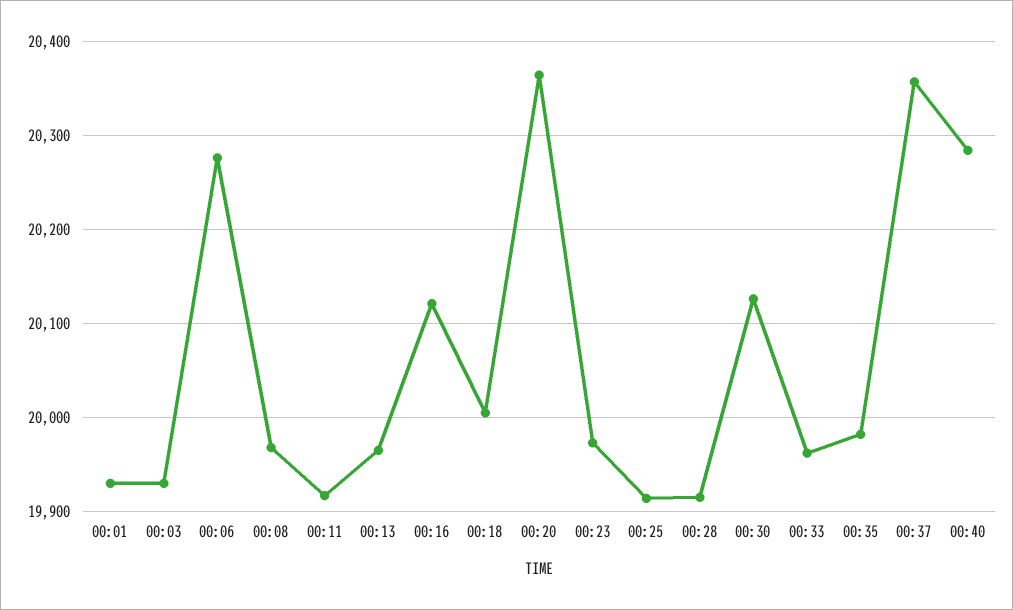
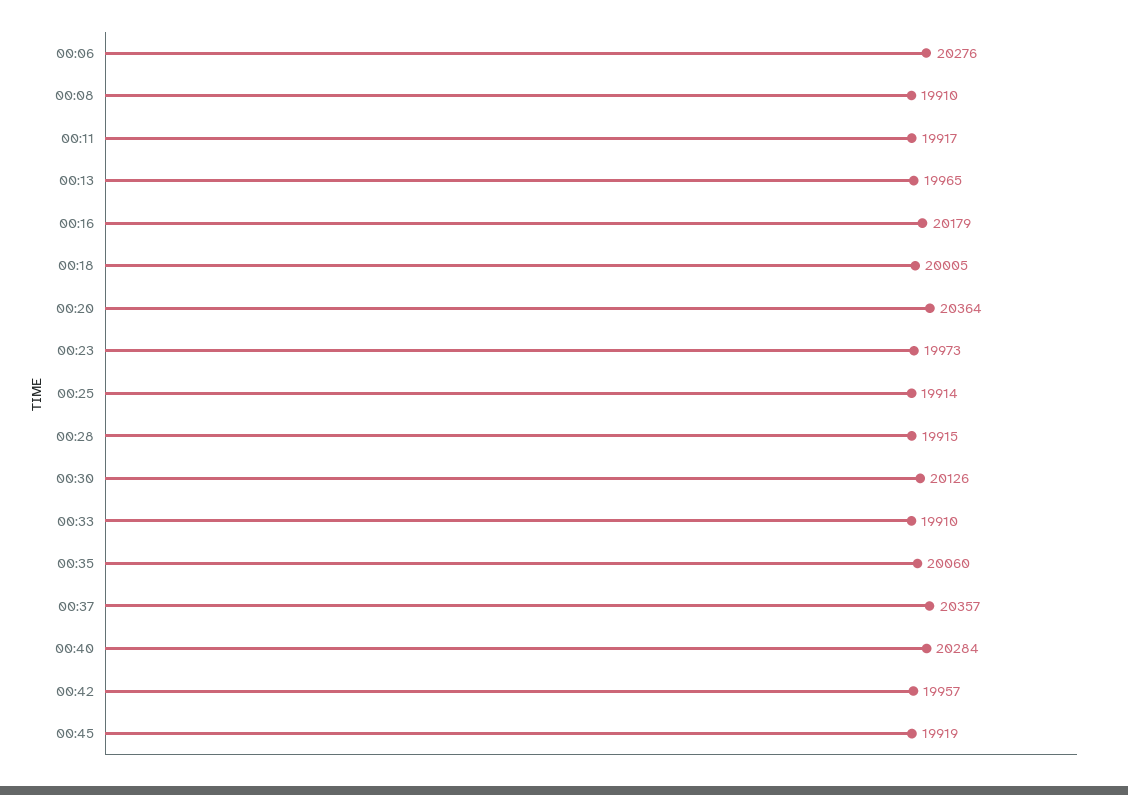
00:01: 19930 -> none
00:03: 19930 -> none
00:08: 19970 -> 19910
00:16: 20120 -> 20179
00:33: 19960 -> 19910
00:35: 19980 -> 20060
00:42: none -> 19957
00:45: none -> 19919

